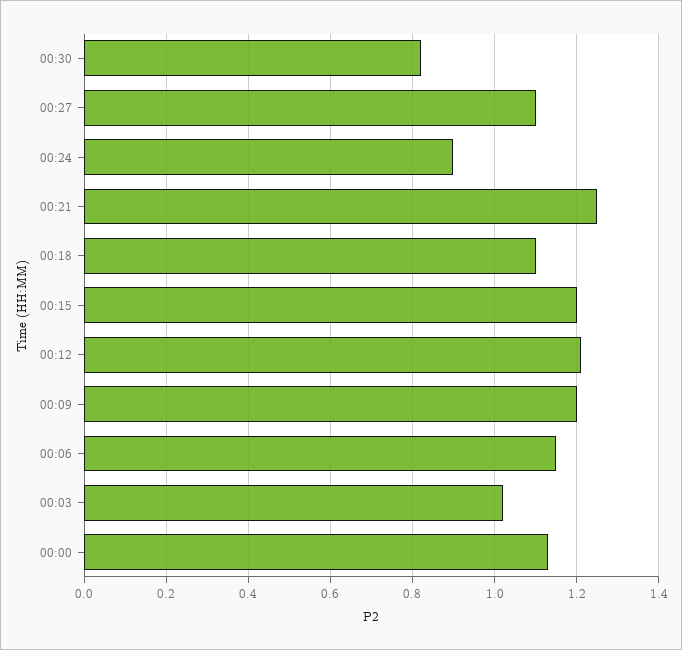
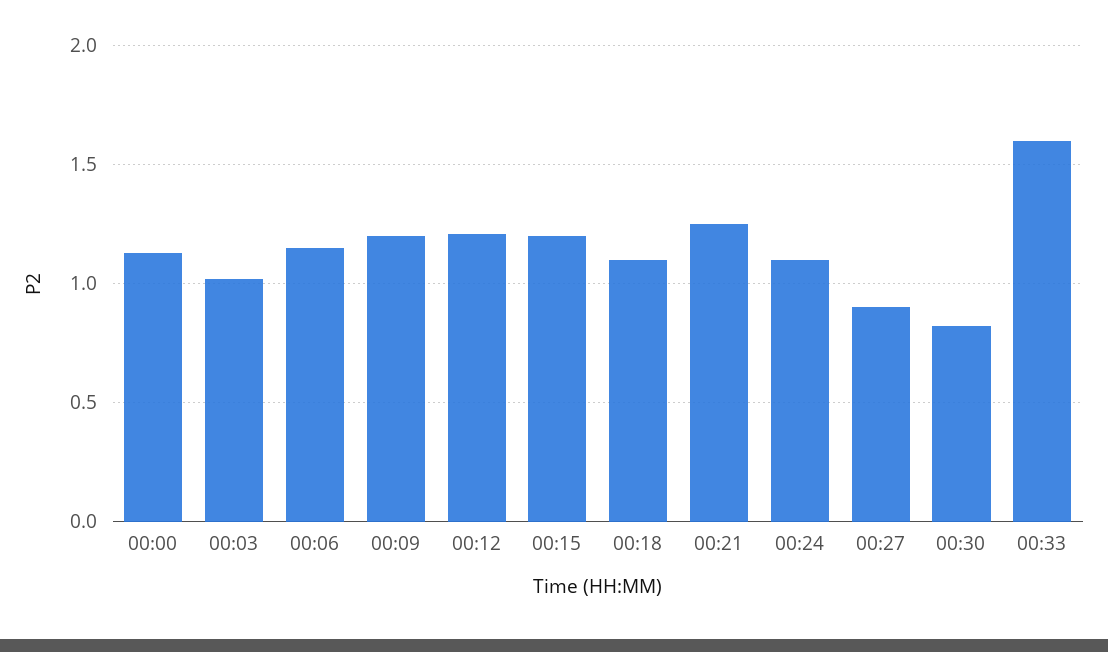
00:27: 1.1 -> 0.9
00:24: 0.9 -> 1.1
00:33: none -> 1.6

